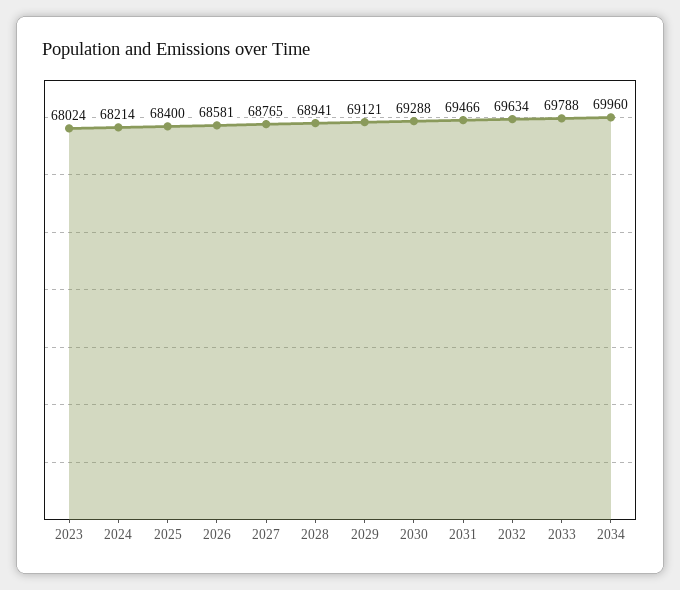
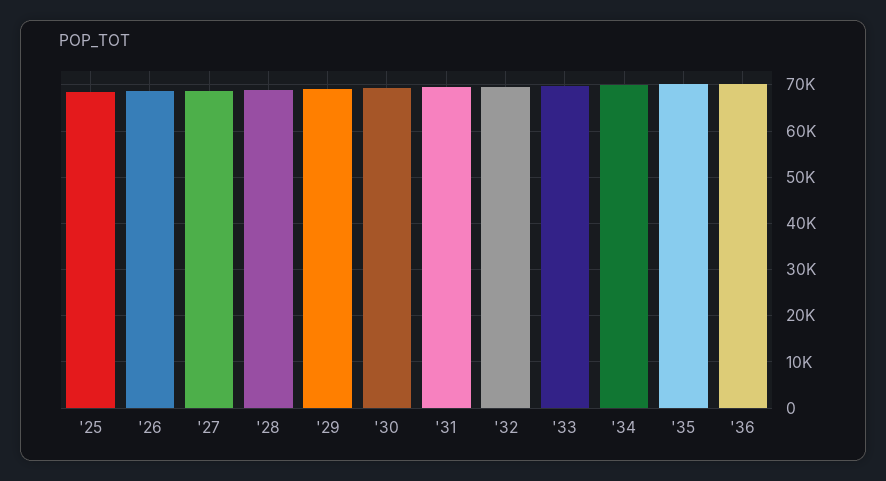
2023: 68024 -> none
2024: 68214 -> none
'35: none -> 70000
'36: none -> 70000

